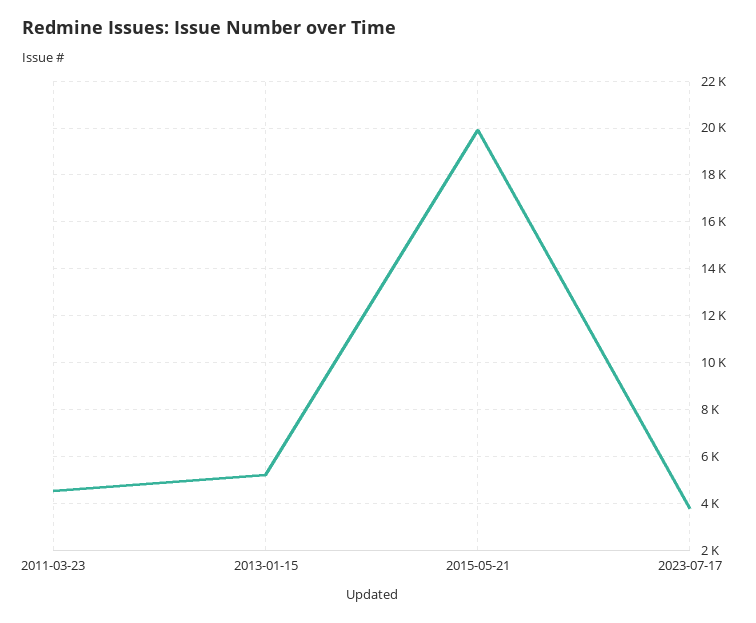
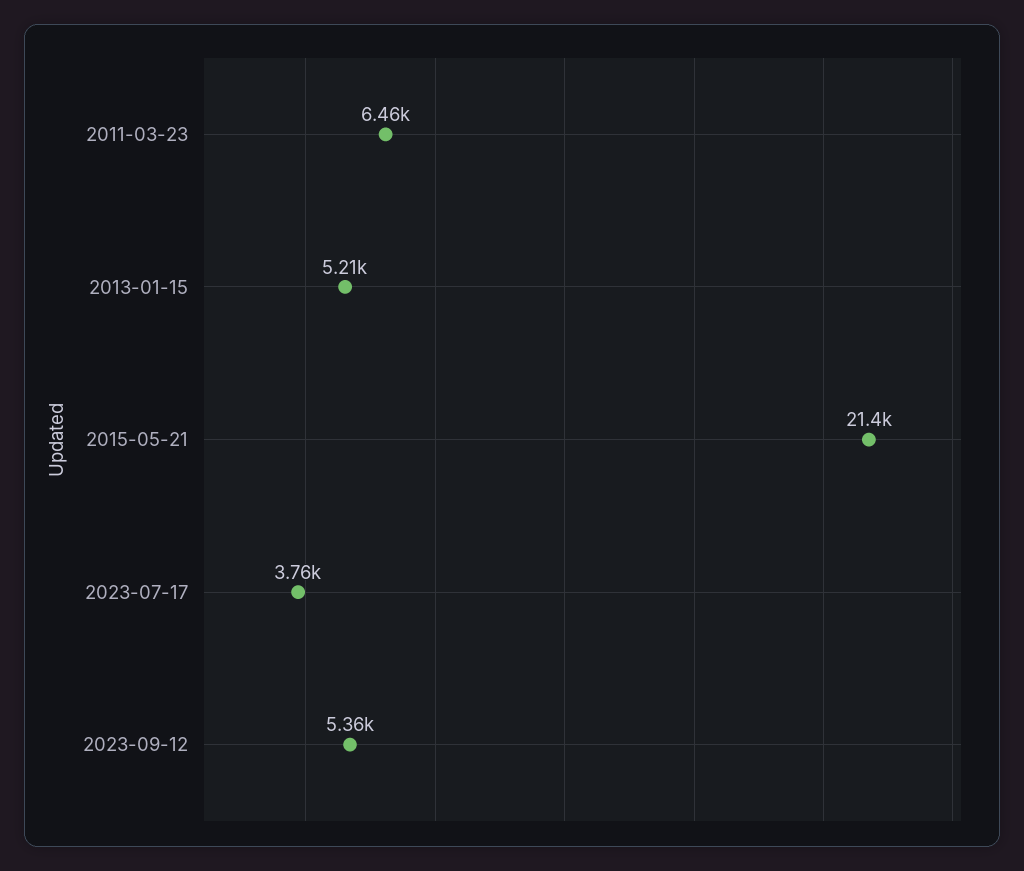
2011-03-23: 4500 -> 6460
2015-05-21: 20000 -> 21400
2023-09-12: none -> 5360

